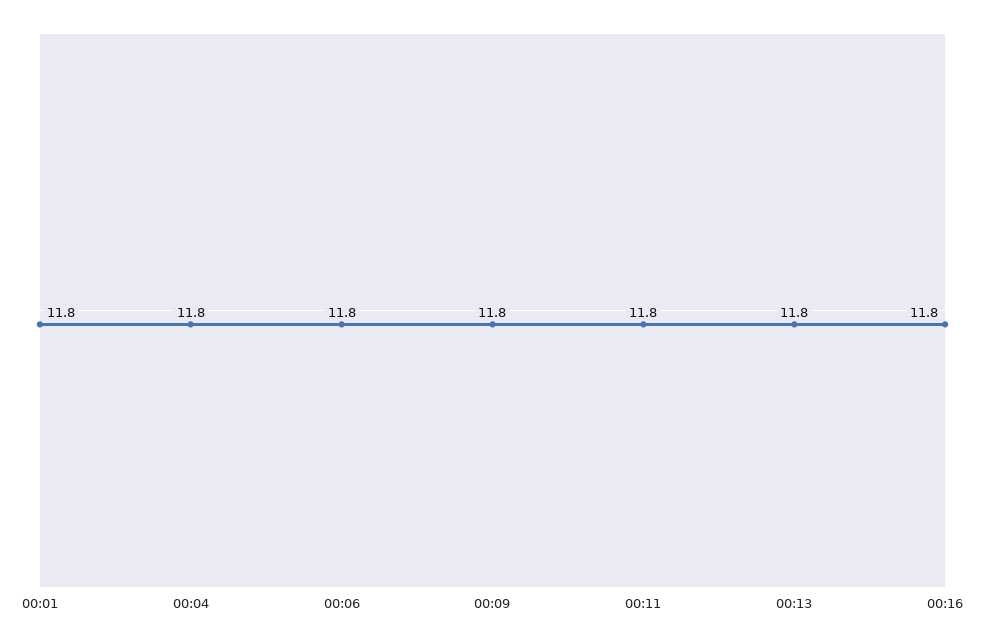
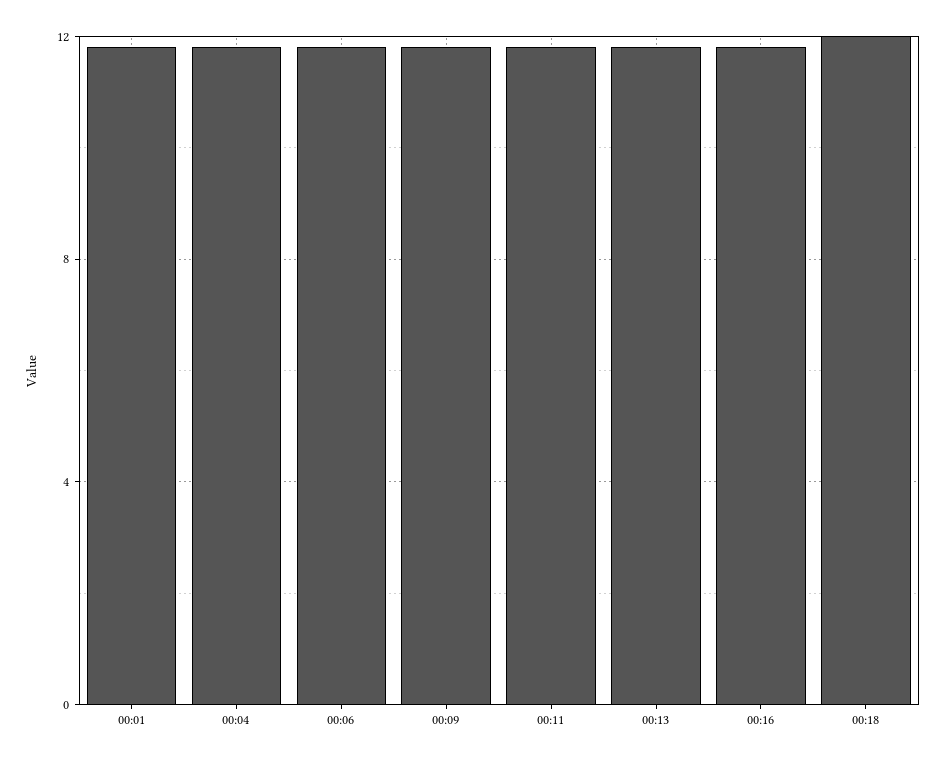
00:18: none -> 12

